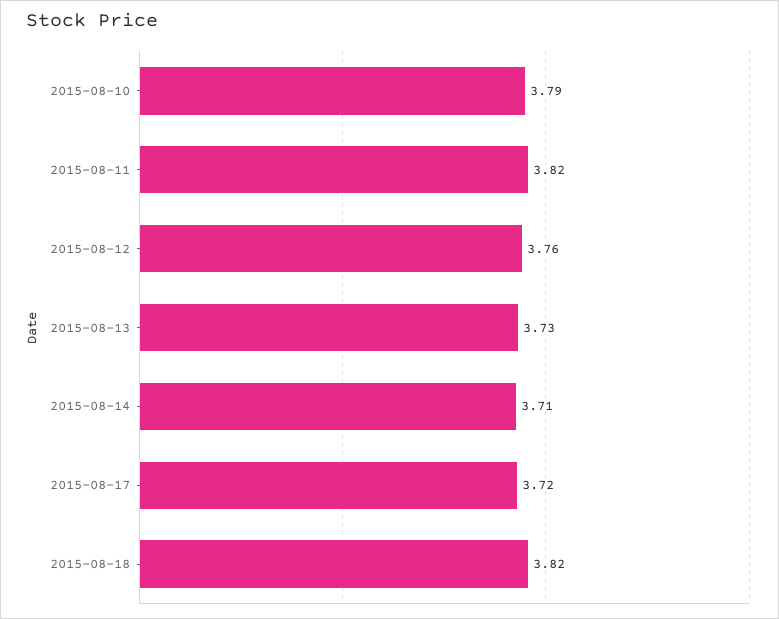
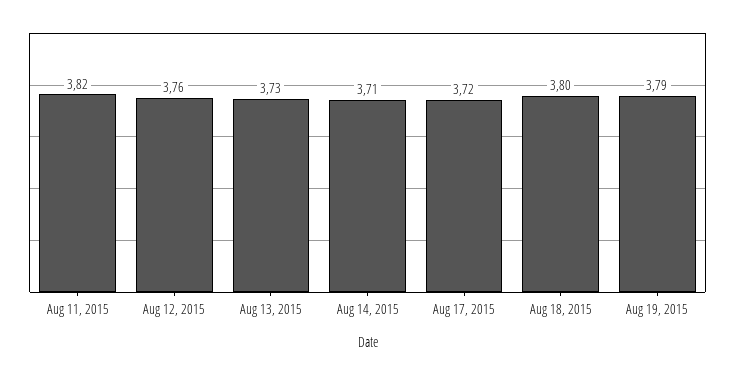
2015-08-10: 3.79 -> none
2015-08-18: 3.82 -> 3.8
Aug 19, 2015: none -> 3.79

